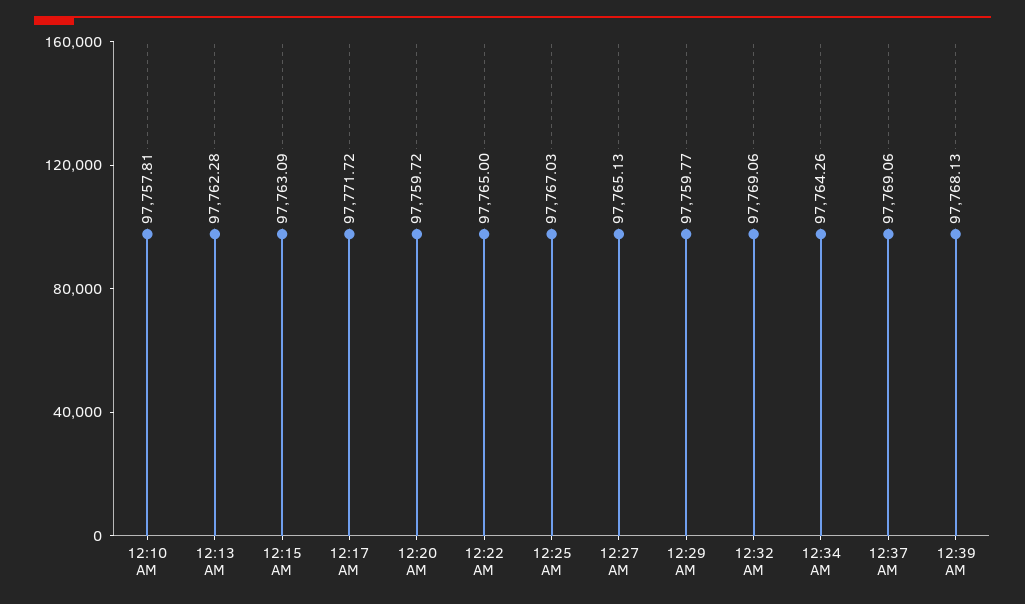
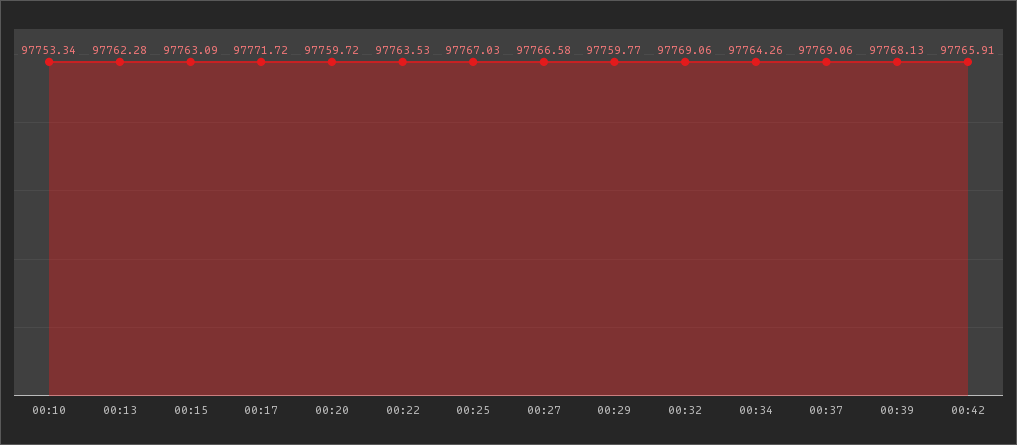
12:10 AM: 97757.81 -> 97753.34
12:22 AM: 97765 -> 97763.53
12:27 AM: 97765.13 -> 97766.58
00:42: none -> 97765.91

